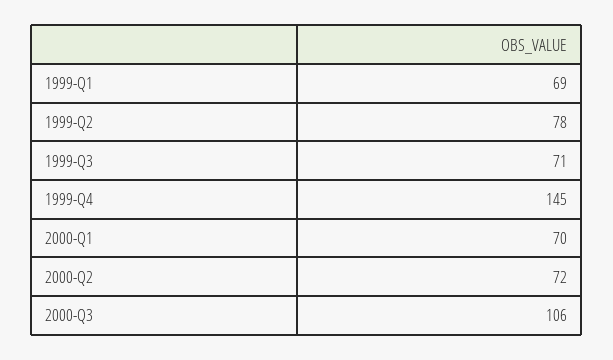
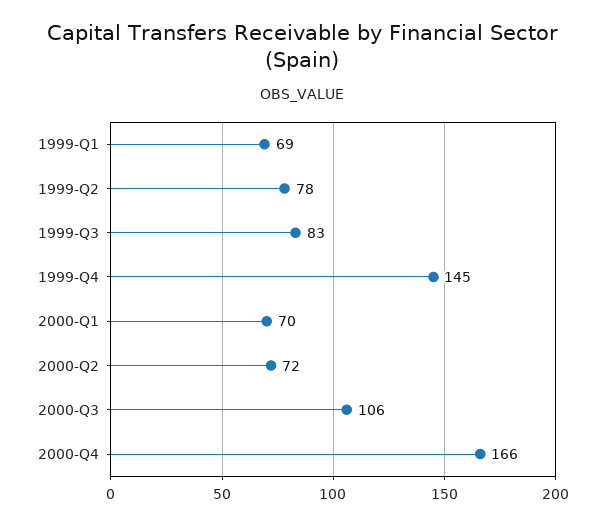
1999-Q3: 71 -> 83
2000-Q4: none -> 166

